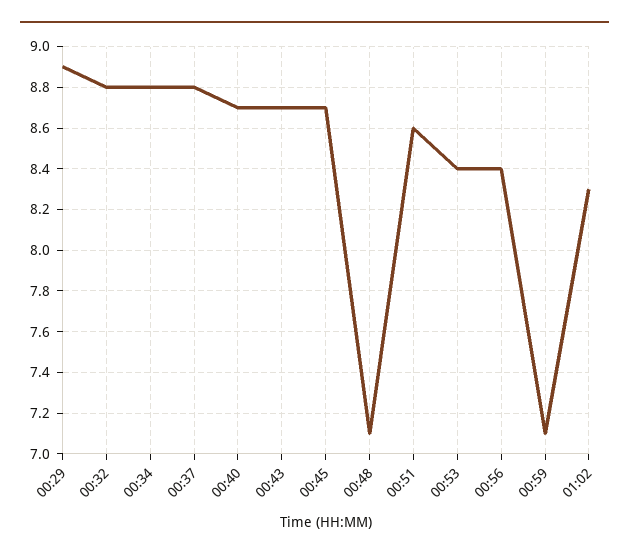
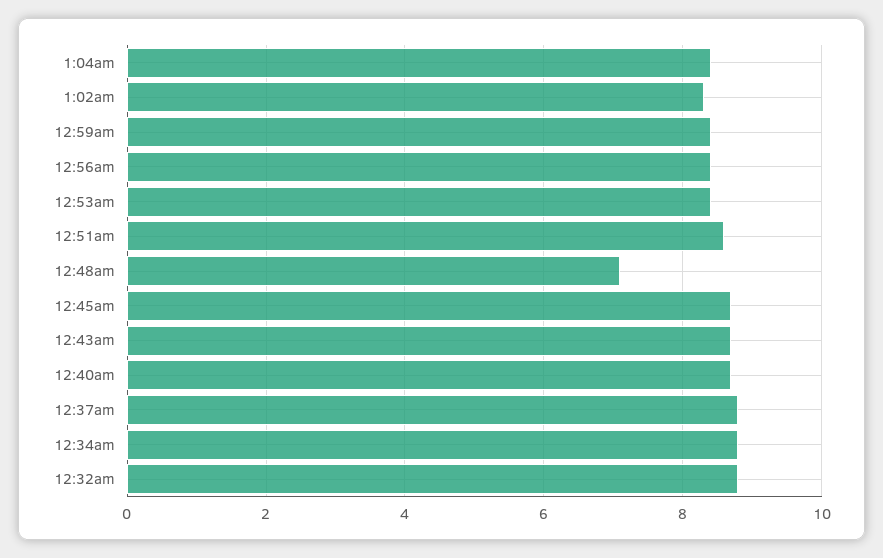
00:29: 8.9 -> none
00:59: 7.1 -> 8.5
1:04am: none -> 8.5

